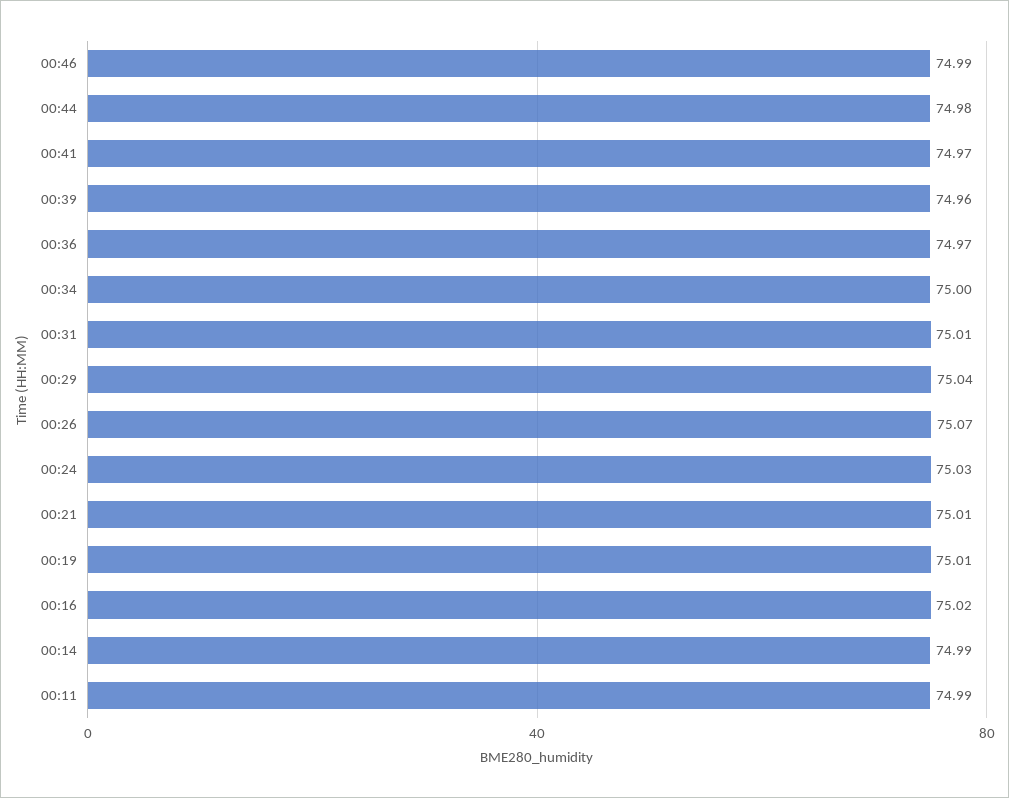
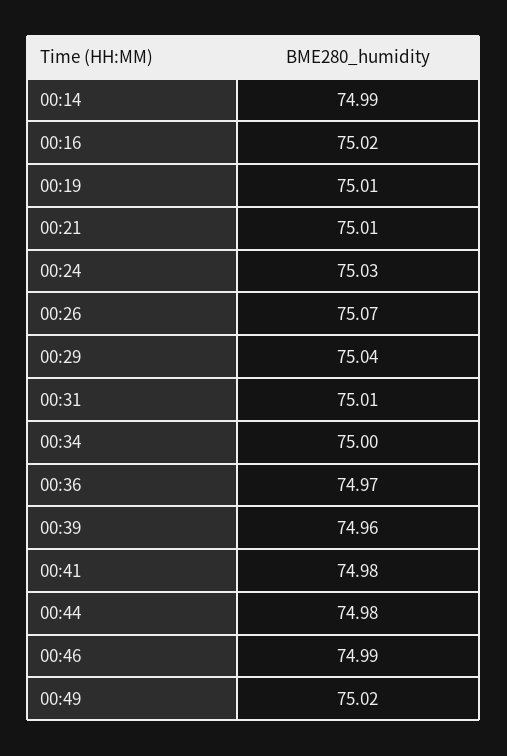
00:41: 74.97 -> 74.98
00:11: 74.99 -> none
00:49: none -> 75.02

